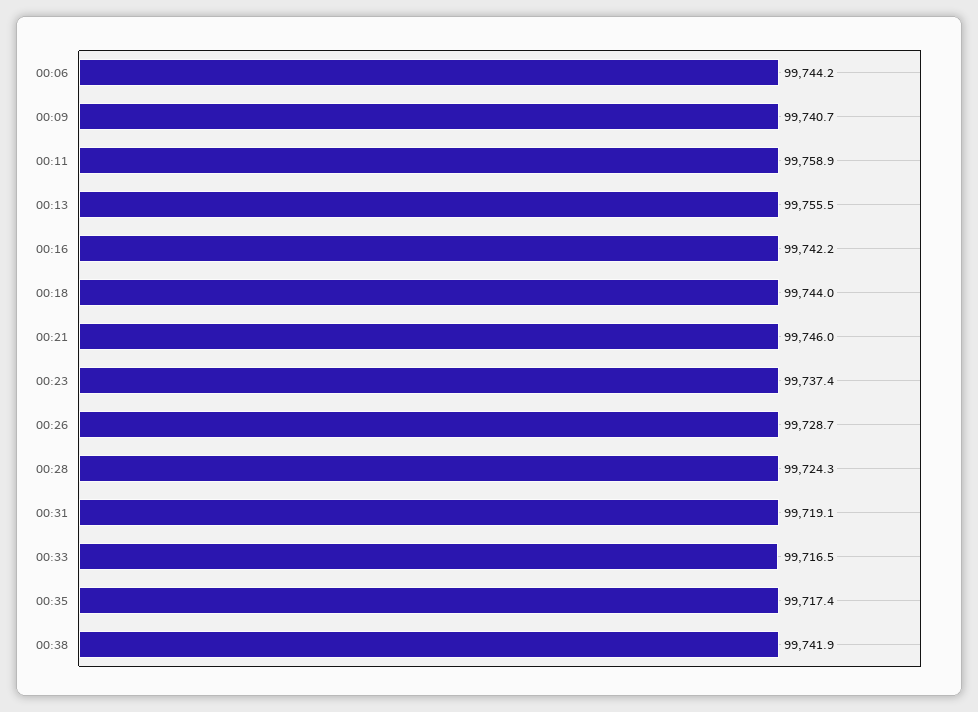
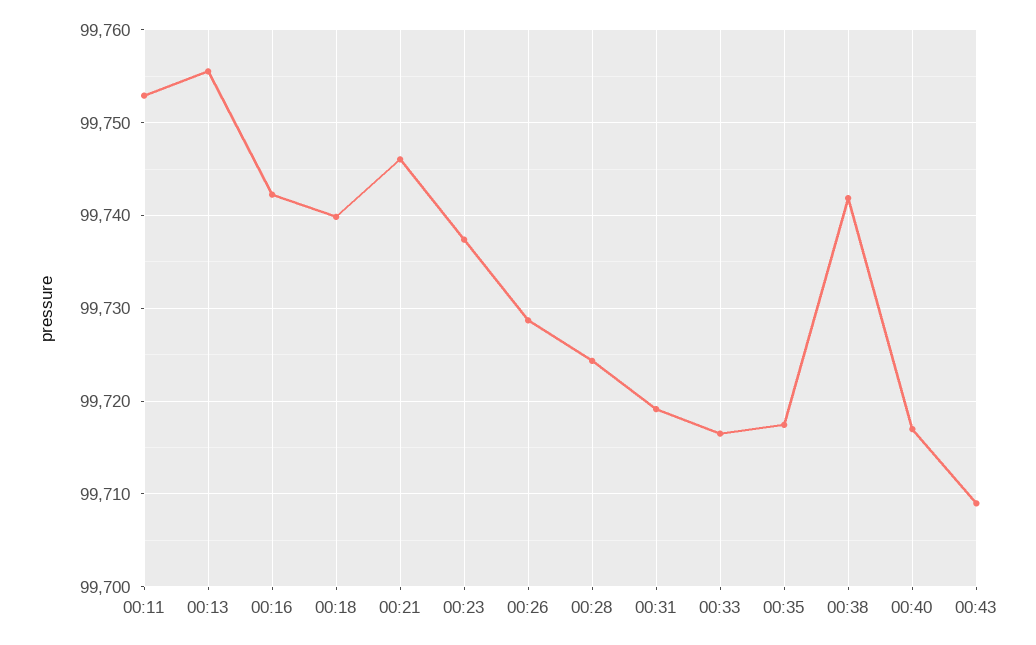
00:06: 99744.2 -> none
00:09: 99740.7 -> none
00:11: 99758.9 -> 99753
00:18: 99744 -> 99740
00:40: none -> 99717
00:43: none -> 99709

